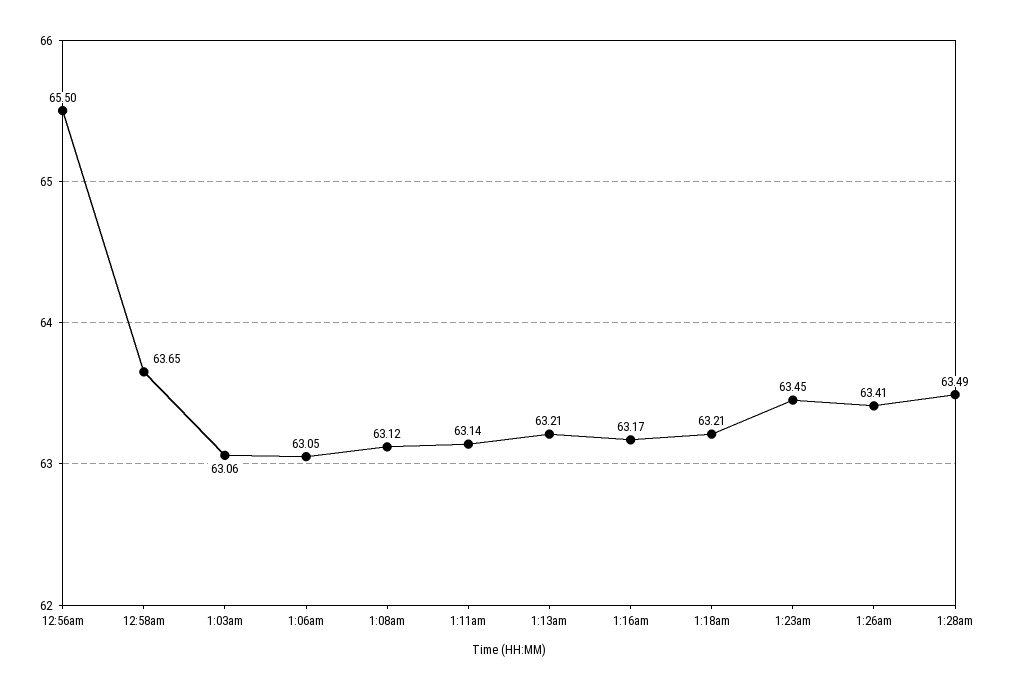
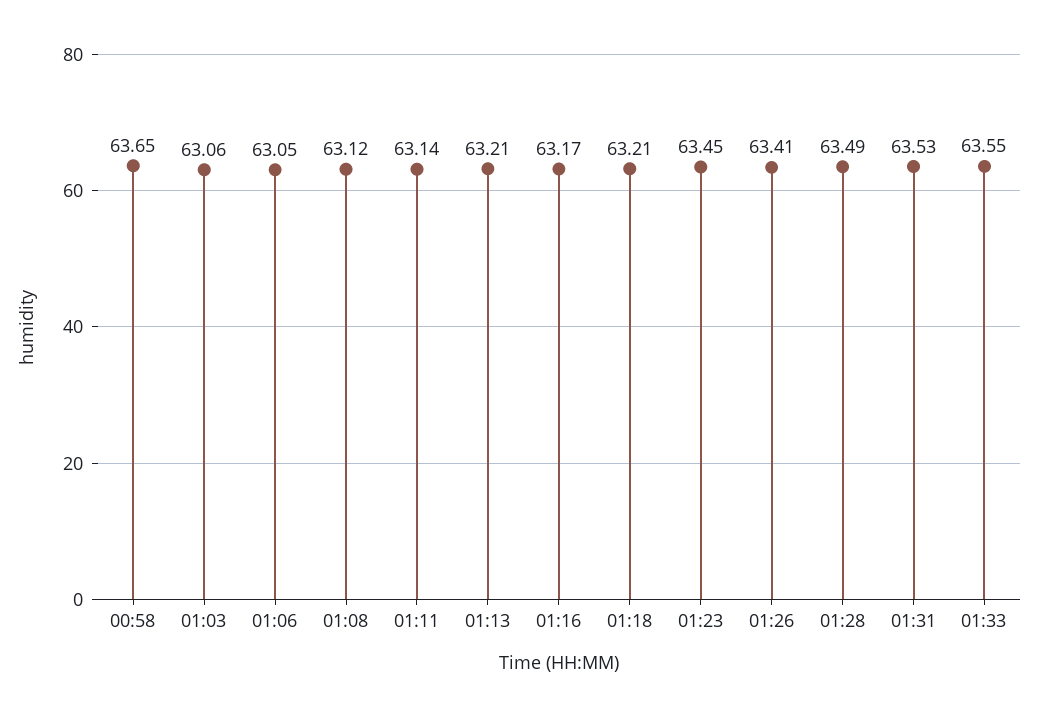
12:56am: 65.5 -> none
01:31: none -> 63.53
01:33: none -> 63.55

